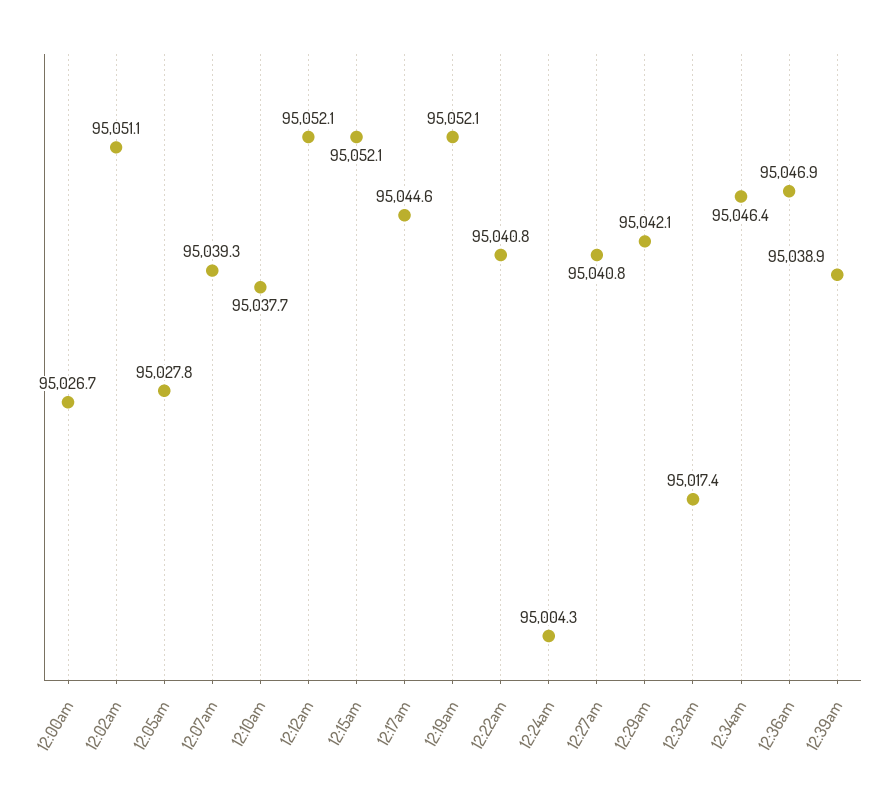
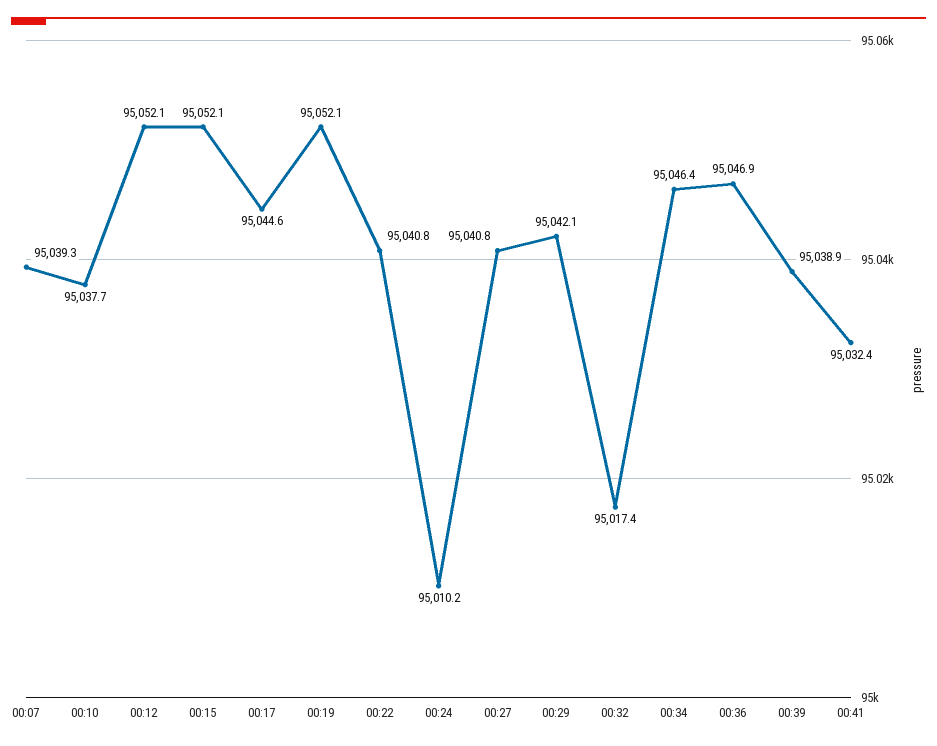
12:00am: 95026.7 -> none
12:02am: 95051.1 -> none
12:05am: 95027.8 -> none
12:24am: 95004.3 -> 95010.2
00:41: none -> 95032.4

